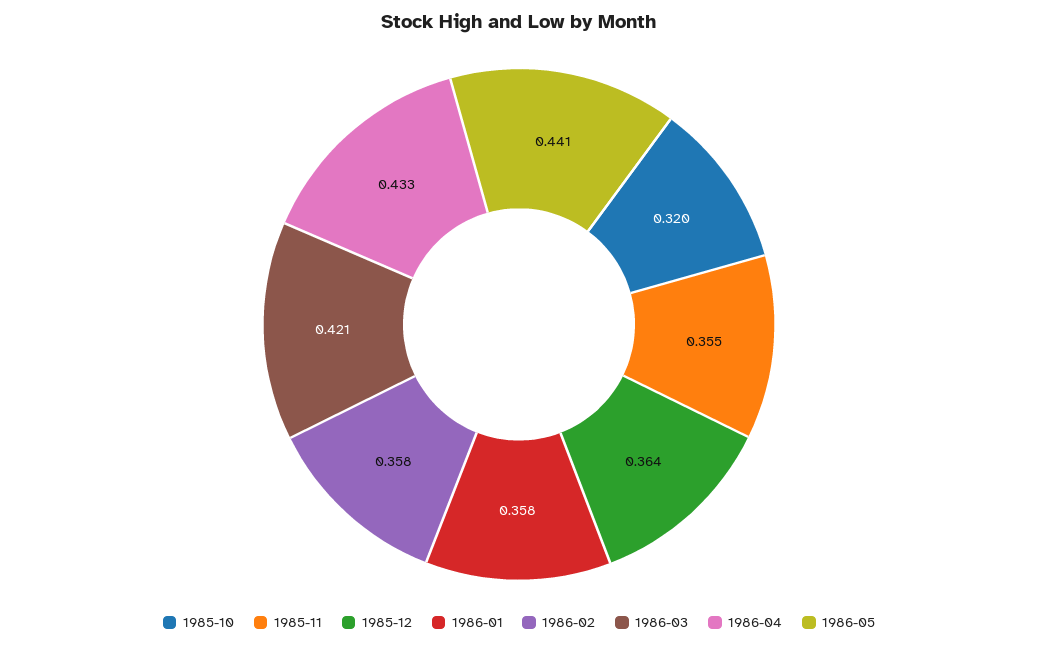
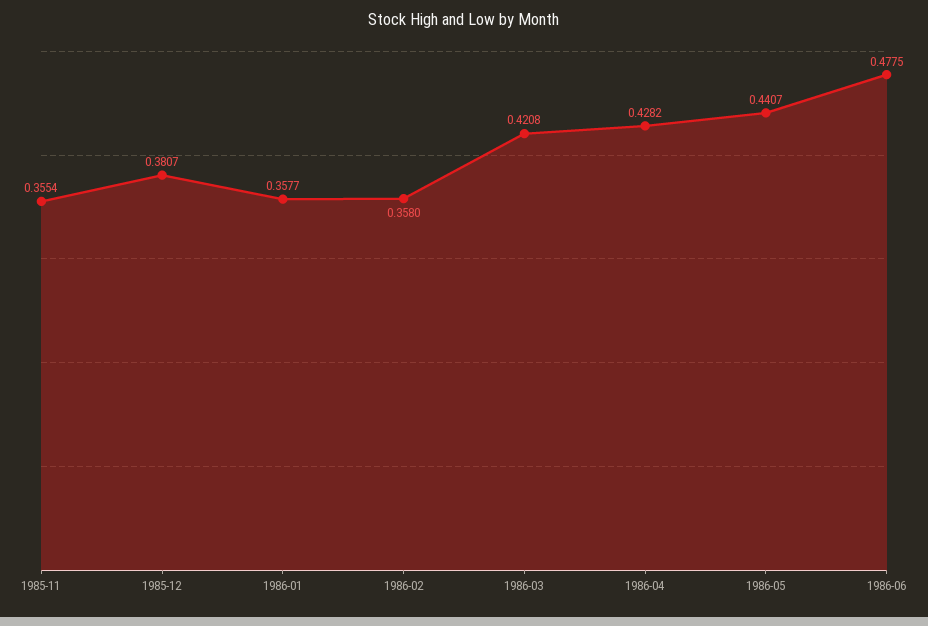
1985-10: 0.32 -> none
1985-12: 0.364 -> 0.3807
1986-04: 0.433 -> 0.4282
1986-06: none -> 0.4775

